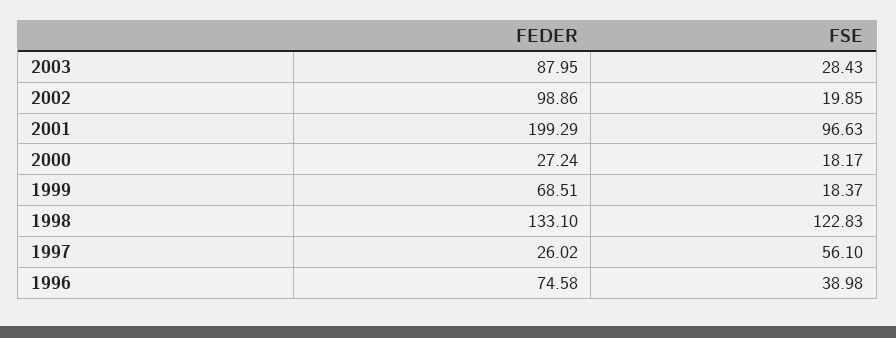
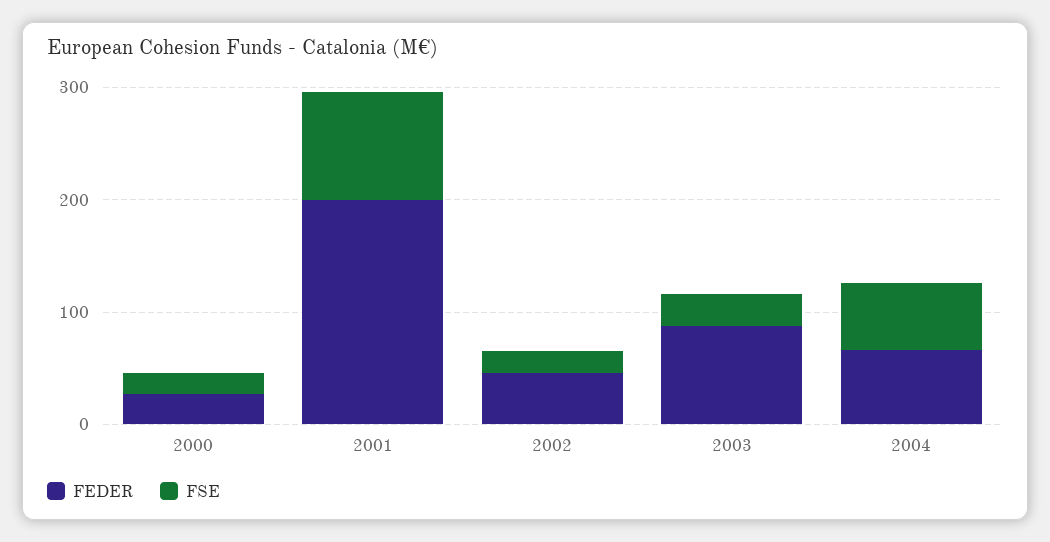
FEDER, 2002: 98.86 -> 40
FEDER, 1999: 68.51 -> none
FSE, 1999: 18.37 -> none
FEDER, 1998: 133.1 -> none
FSE, 1998: 122.83 -> none
FEDER, 1997: 26.02 -> none
FSE, 1997: 56.1 -> none
FEDER, 1996: 74.58 -> none
FSE, 1996: 38.98 -> none
FEDER, 2004: none -> 60
FSE, 2004: none -> 60

